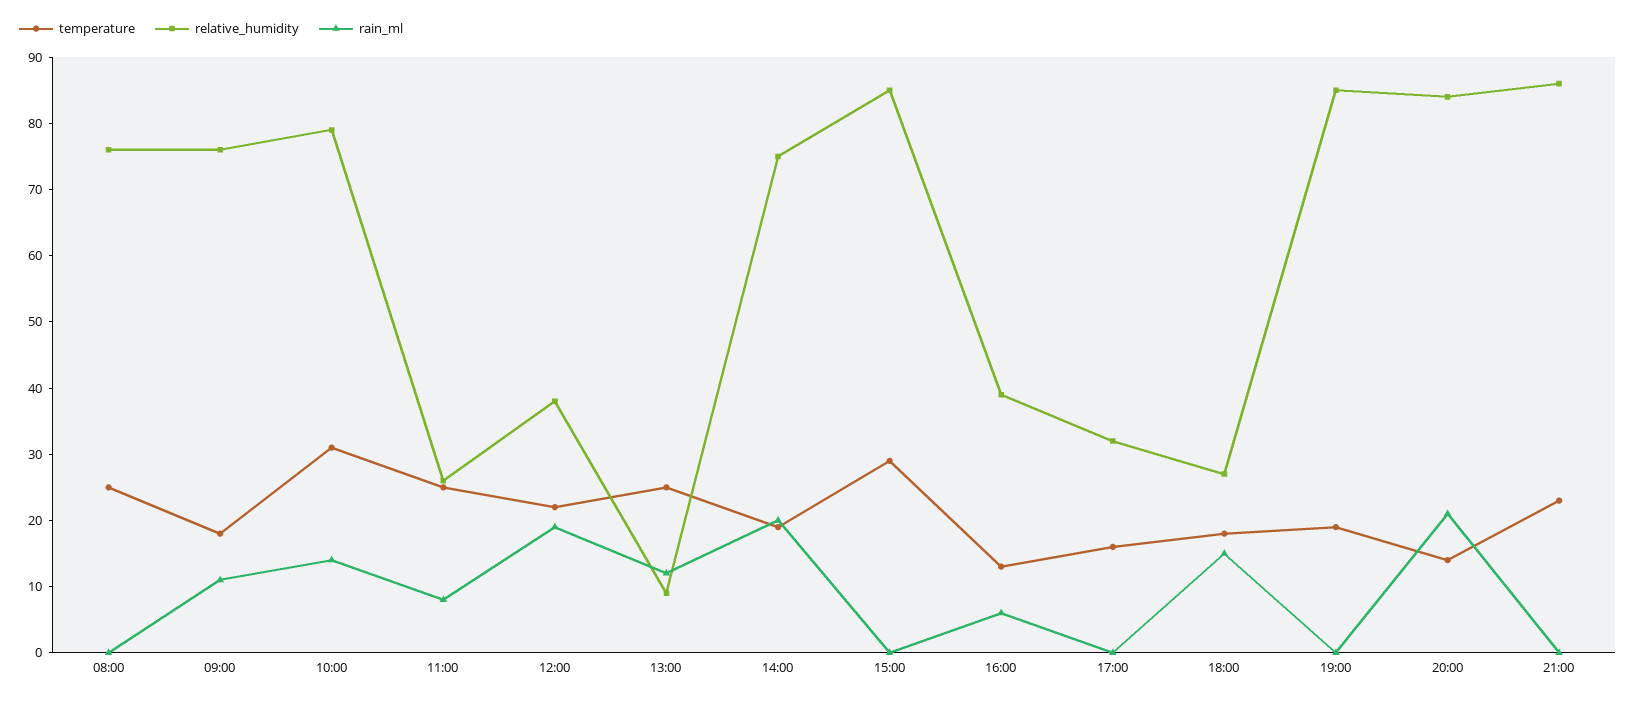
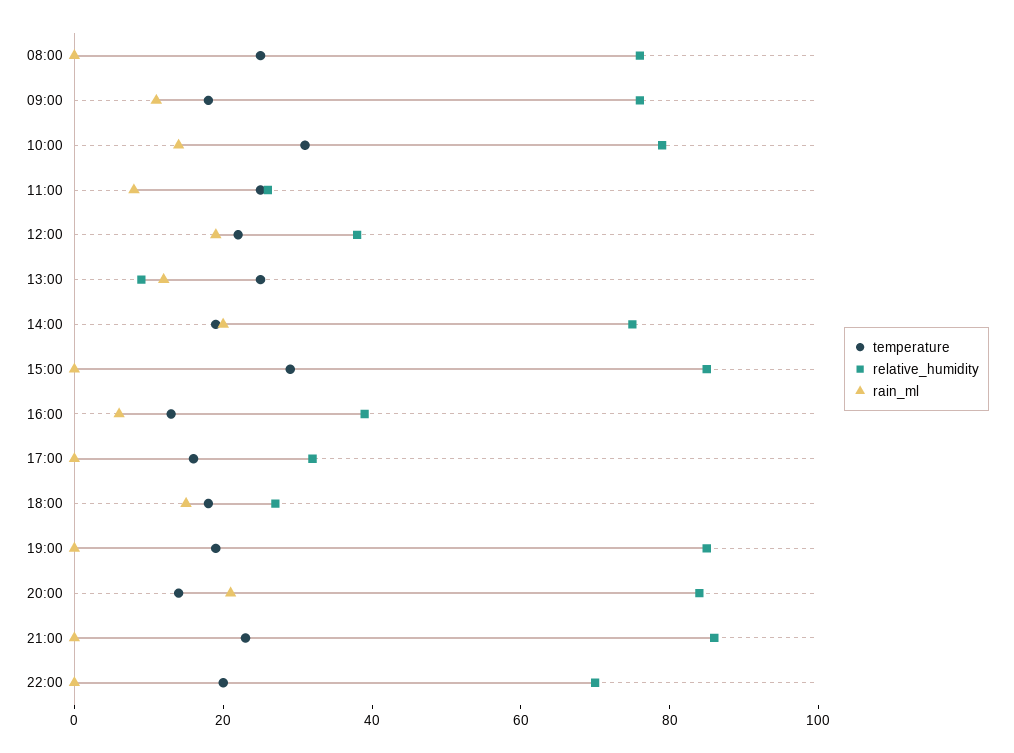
temperature, 22:00: none -> 20
relative_humidity, 22:00: none -> 70
rain_ml, 22:00: none -> 0

